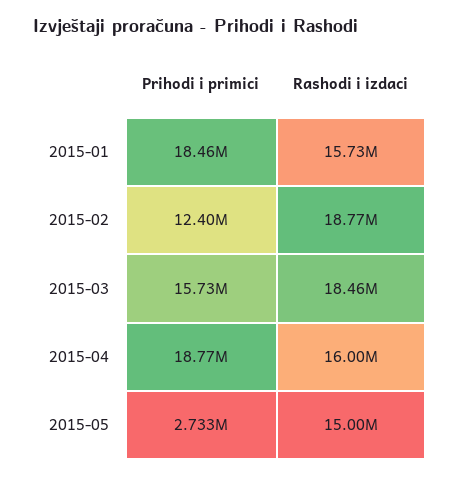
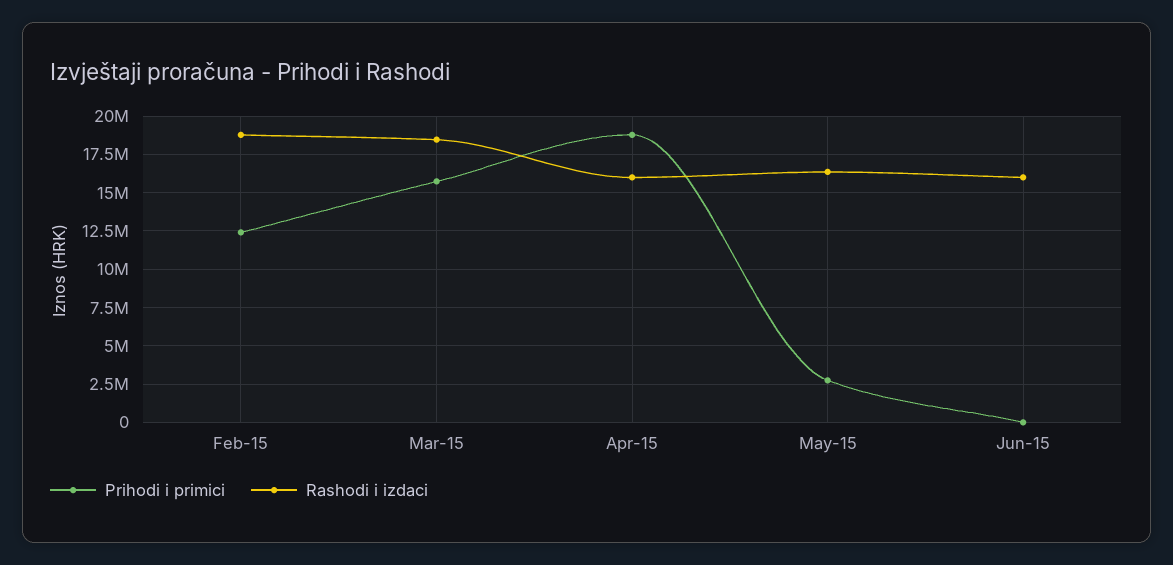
Prihodi i primici, 2015-01: 18460000 -> none
Rashodi i izdaci, 2015-01: 15730000 -> none
Rashodi i izdaci, 2015-05: 15000000 -> 16500000
Prihodi i primici, Jun-15: none -> 0
Rashodi i izdaci, Jun-15: none -> 16000000

